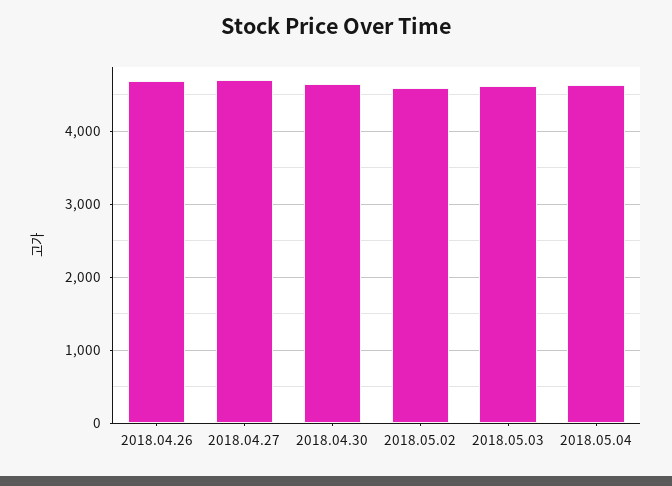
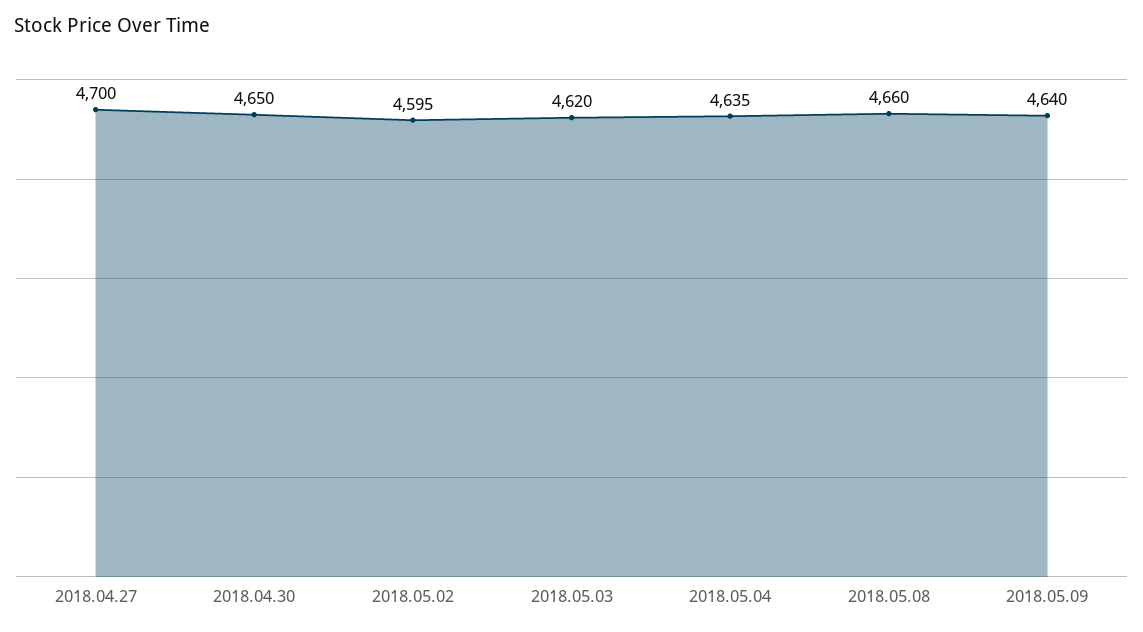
2018.04.26: 4700 -> none
2018.05.08: none -> 4660
2018.05.09: none -> 4640

